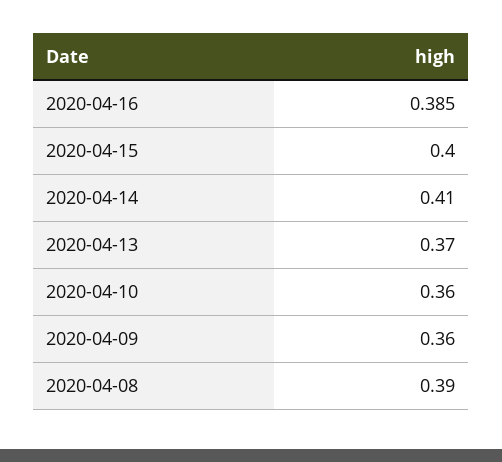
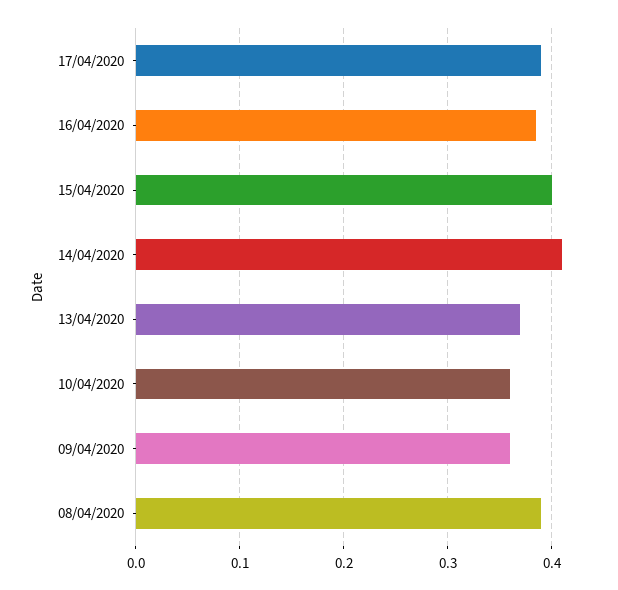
17/04/2020: none -> 0.39

